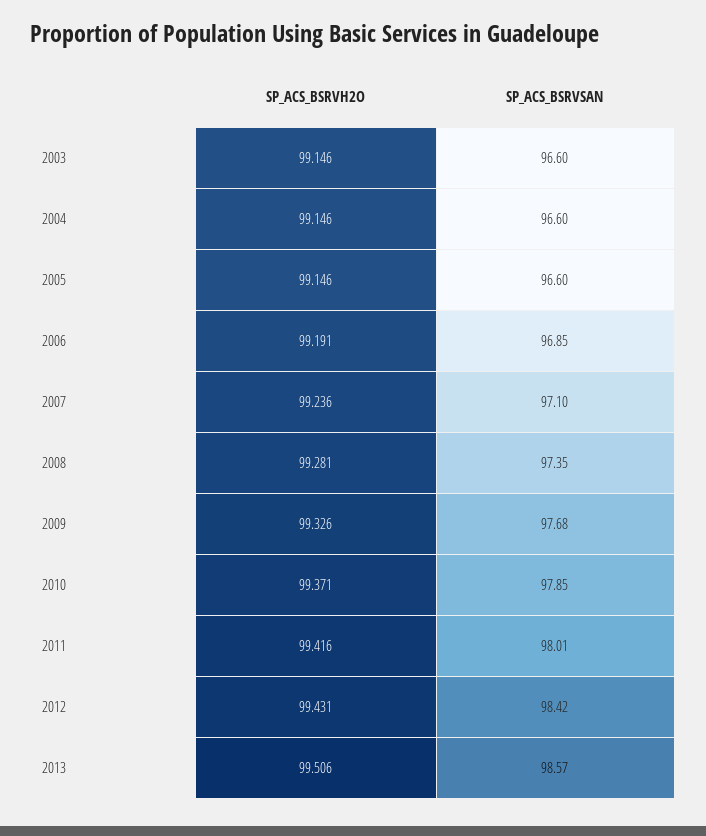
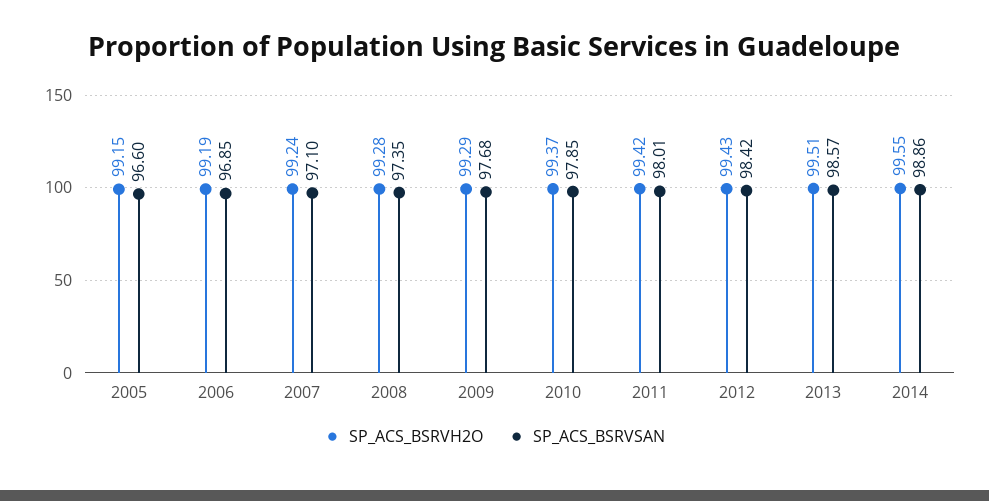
SP_ACS_BSRVH2O, 2003: 99.146 -> none
SP_ACS_BSRVSAN, 2003: 96.6 -> none
SP_ACS_BSRVH2O, 2004: 99.146 -> none
SP_ACS_BSRVSAN, 2004: 96.6 -> none
SP_ACS_BSRVH2O, 2009: 99.326 -> 99.29
SP_ACS_BSRVH2O, 2014: none -> 99.55
SP_ACS_BSRVSAN, 2014: none -> 98.86

